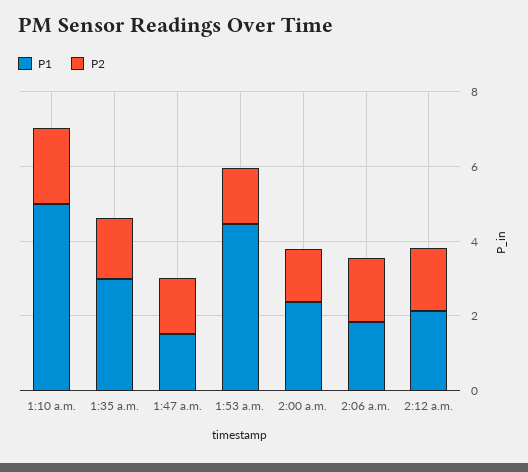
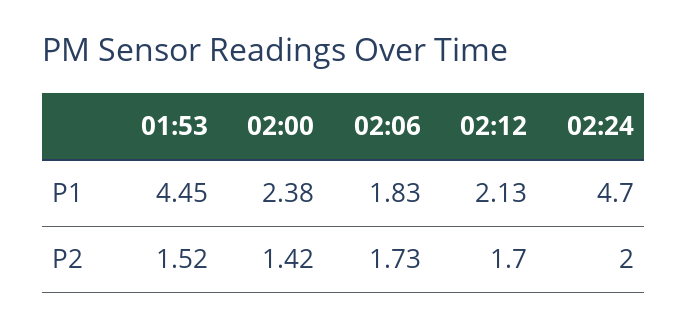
P1, 1:10 a.m.: 5 -> none
P2, 1:10 a.m.: 2 -> none
P1, 1:35 a.m.: 3 -> none
P2, 1:35 a.m.: 1.5 -> none
P1, 1:47 a.m.: 1.5 -> none
P2, 1:47 a.m.: 1.5 -> none
P1, 02:24: none -> 4.7
P2, 02:24: none -> 2

